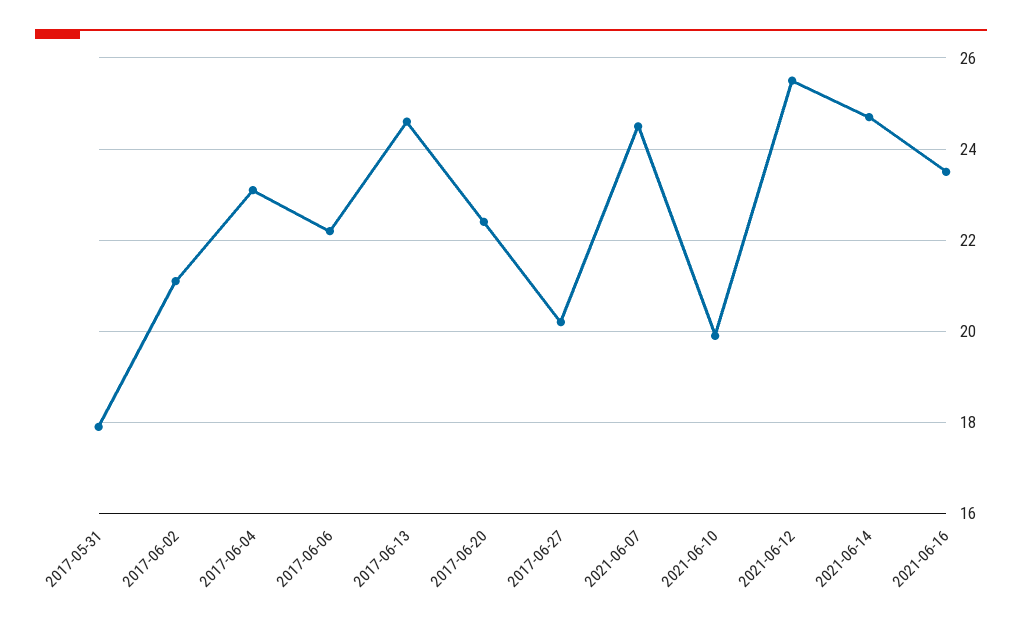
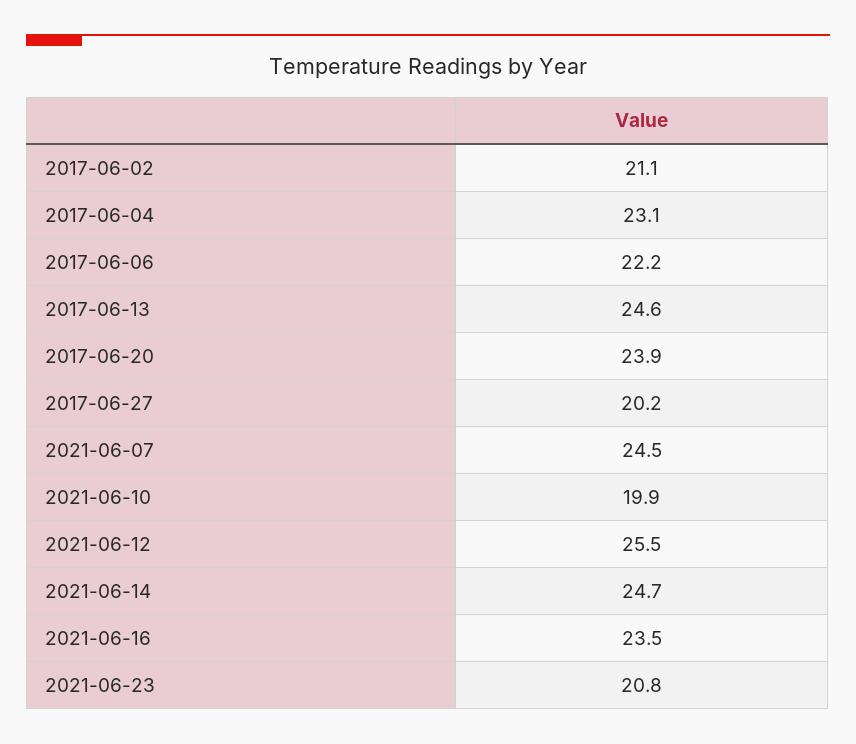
2017-05-31: 18 -> none
2017-06-20: 22.5 -> 23.9
2021-06-23: none -> 20.8

